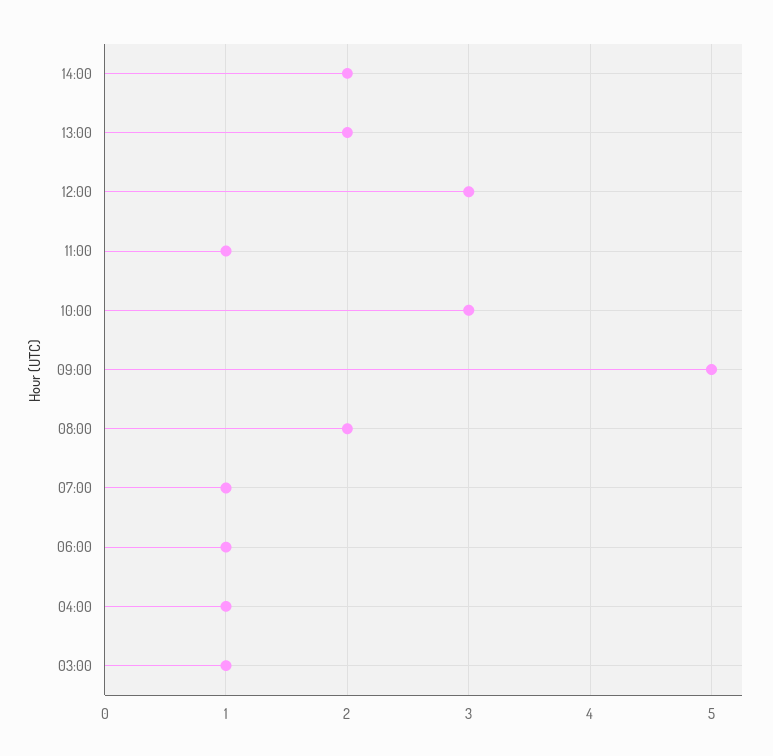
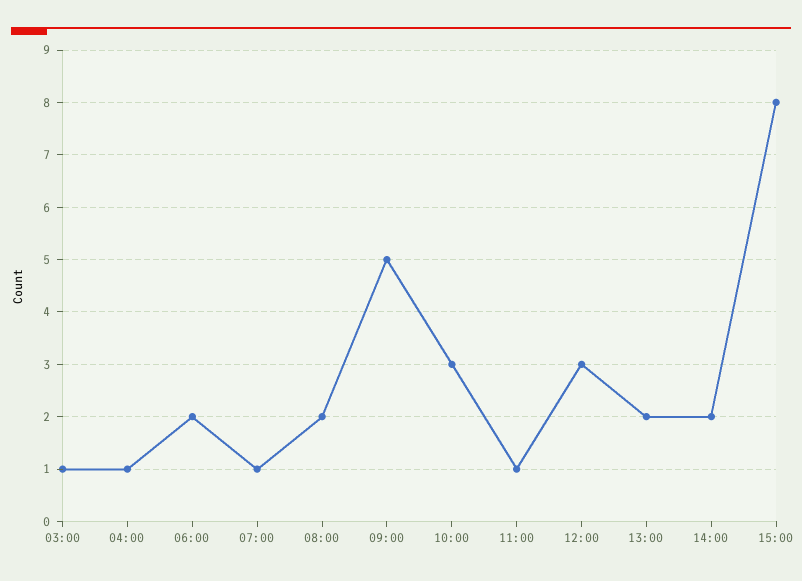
06:00: 1 -> 2
15:00: none -> 8

